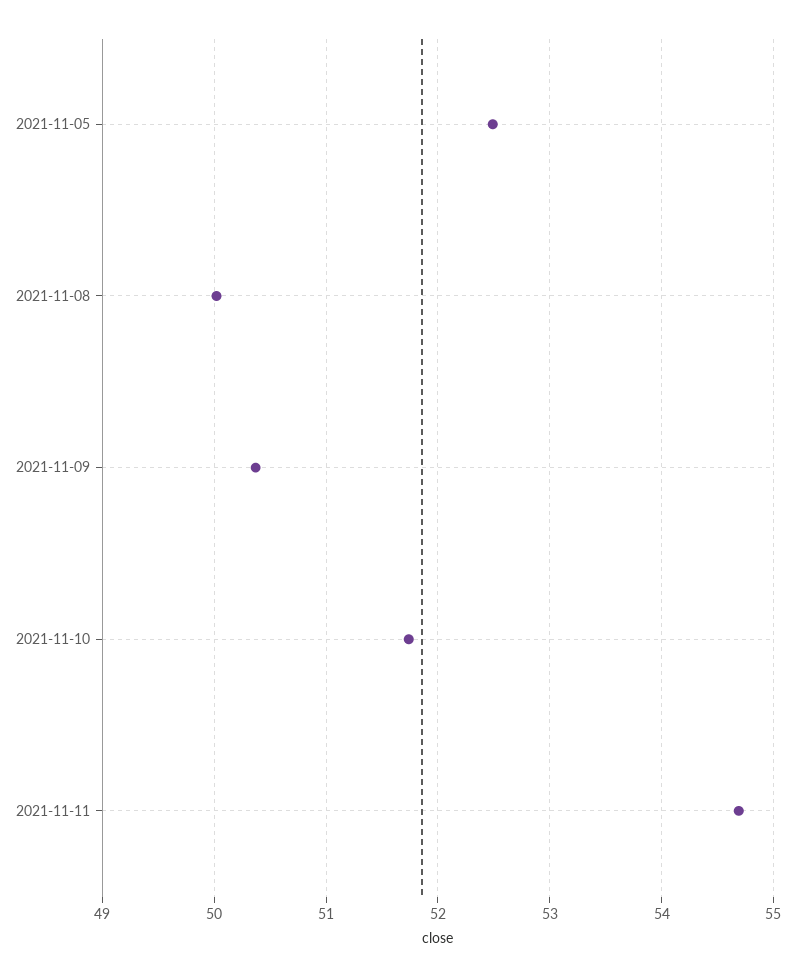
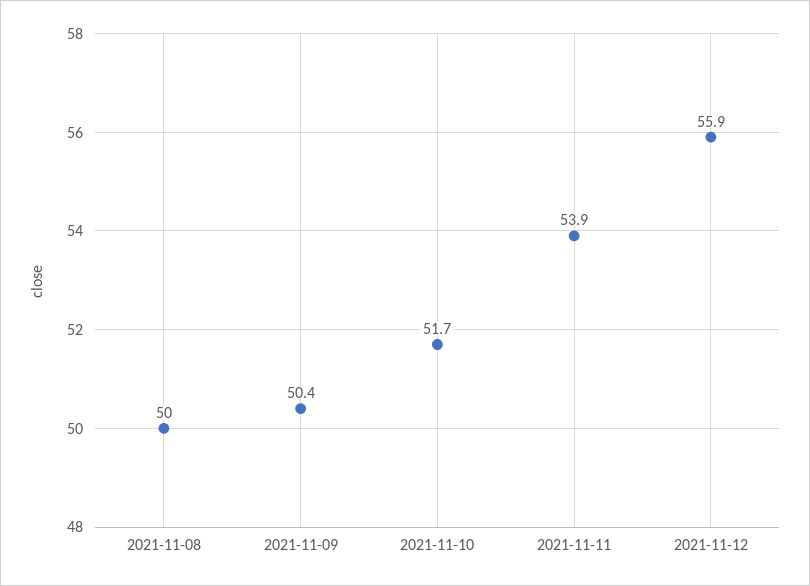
2021-11-05: 52.5 -> none
2021-11-11: 54.7 -> 53.9
2021-11-12: none -> 55.9

